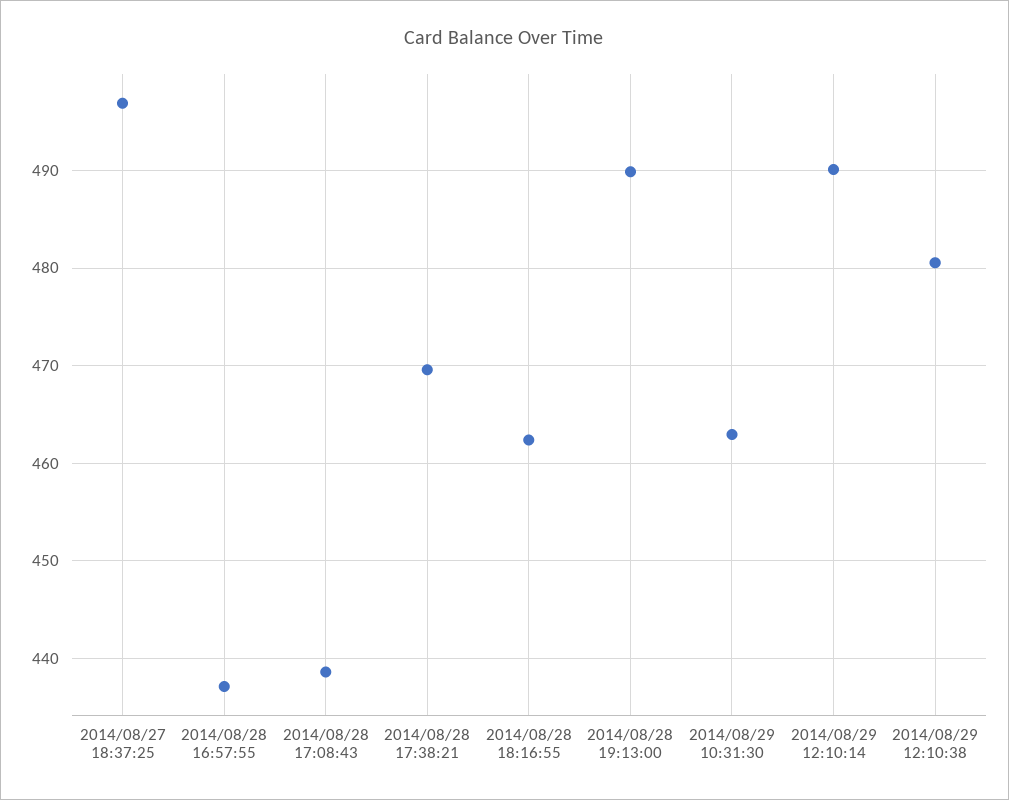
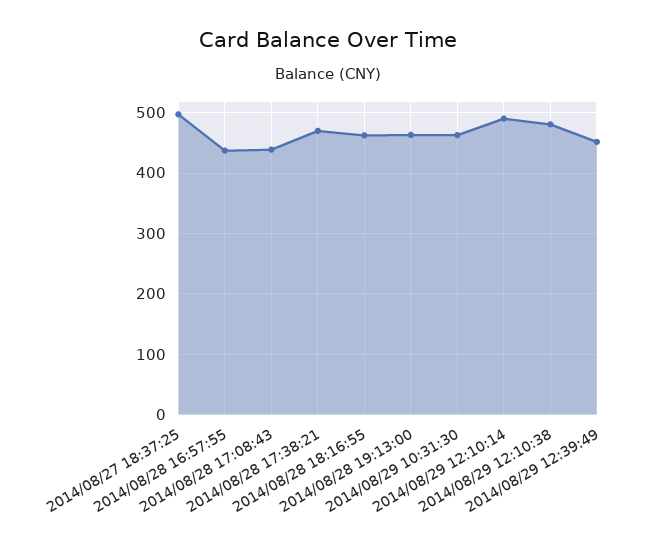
2014/08/28 19:13:00: 490 -> 460
2014/08/29 12:39:49: none -> 450

